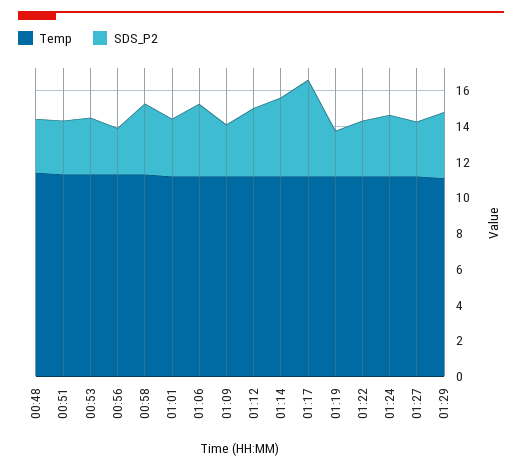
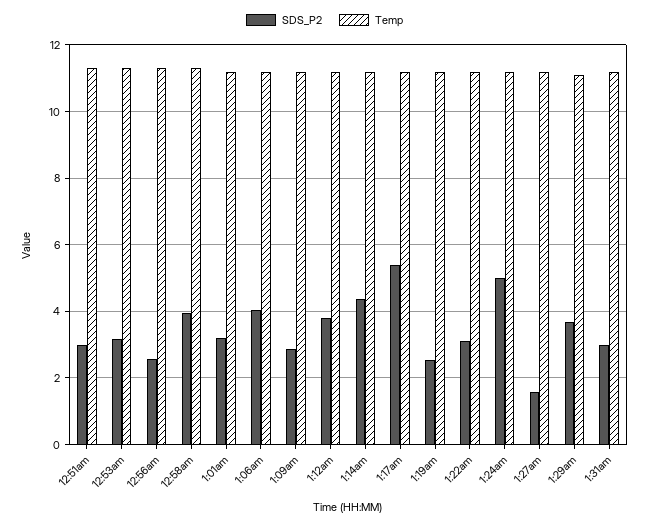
Temp, 00:48: 11.5 -> none
SDS_P2, 00:48: 3 -> none
SDS_P2, 01:24: 3.5 -> 5
SDS_P2, 01:27: 3 -> 1.6
SDS_P2, 1:31am: none -> 3
Temp, 1:31am: none -> 11.2

